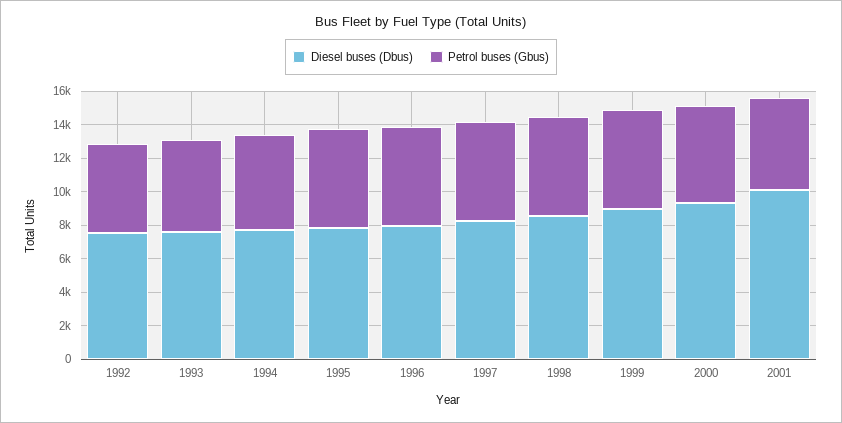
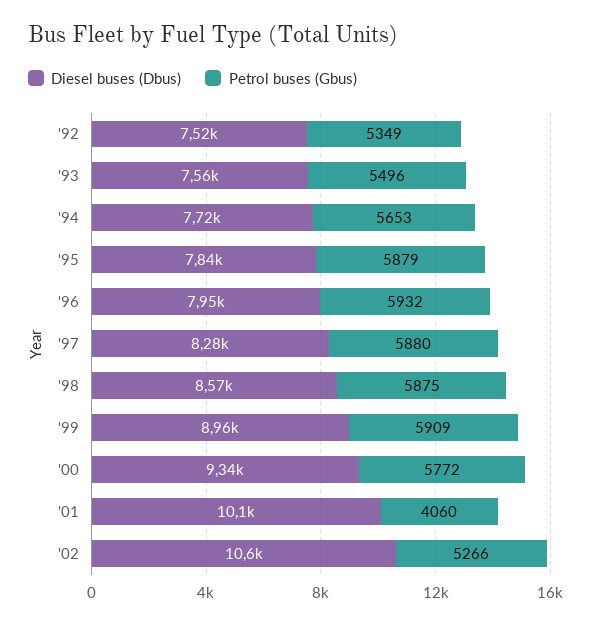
Petrol buses (Gbus), 2001: 5500 -> 4060
Diesel buses (Dbus), '02: none -> 10600
Petrol buses (Gbus), '02: none -> 5266

